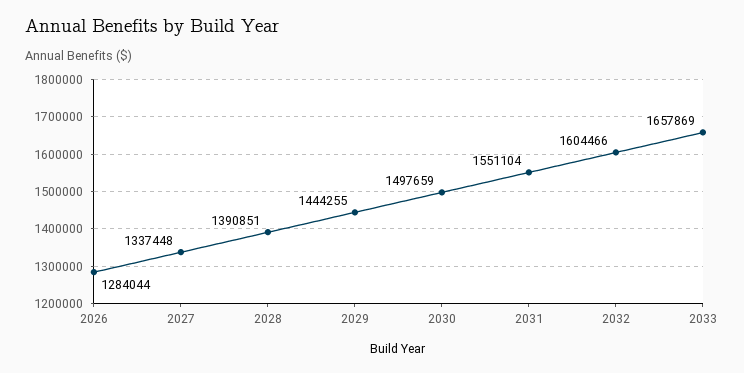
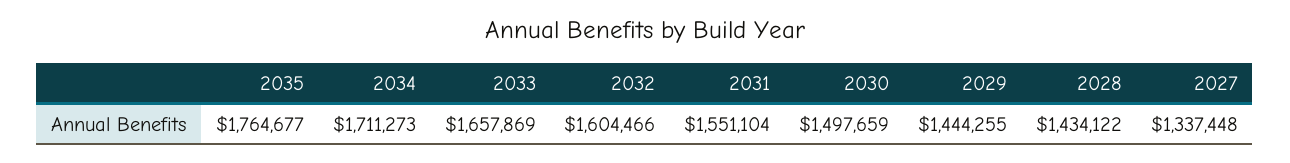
2026: 1284044 -> none
2028: 1390851 -> 1434122
2035: none -> 1764677
2034: none -> 1711273

